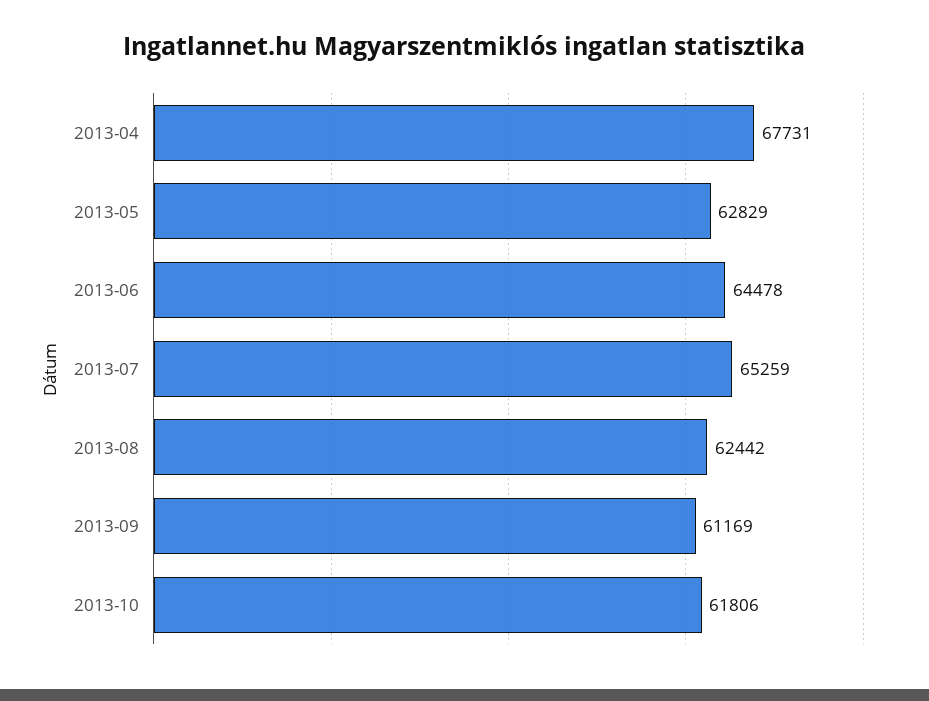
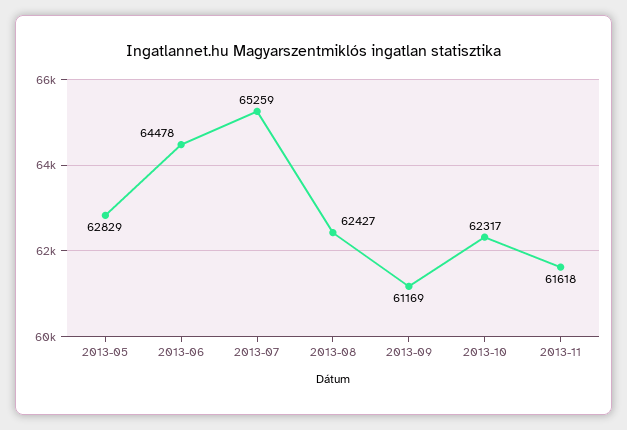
2013-04: 67731 -> none
2013-08: 62442 -> 62427
2013-10: 61806 -> 62317
2013-11: none -> 61618

